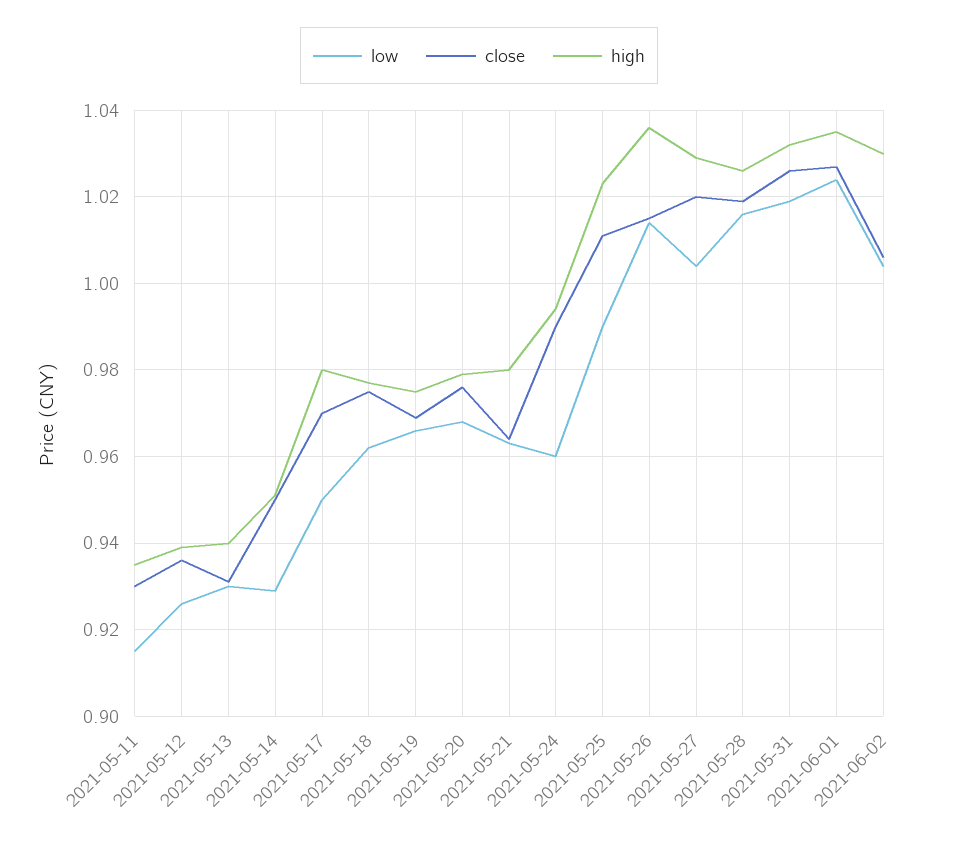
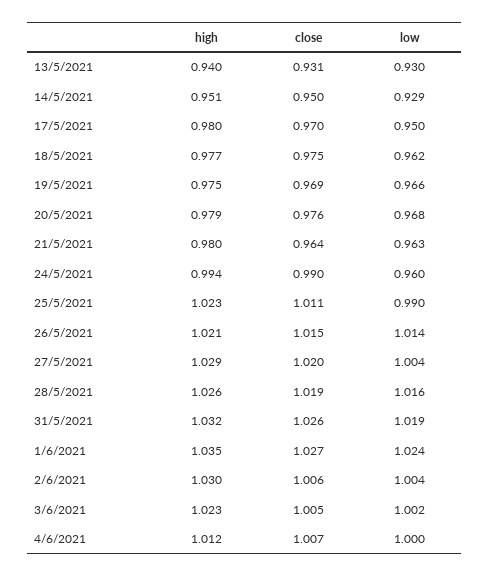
low, 2021-05-11: 0.915 -> none
close, 2021-05-11: 0.93 -> none
high, 2021-05-11: 0.935 -> none
low, 2021-05-12: 0.925 -> none
close, 2021-05-12: 0.935 -> none
high, 2021-05-12: 0.94 -> none
high, 2021-05-26: 1.035 -> 1.021
high, 3/6/2021: none -> 1.023
close, 3/6/2021: none -> 1.005
low, 3/6/2021: none -> 1.002
high, 4/6/2021: none -> 1.012
close, 4/6/2021: none -> 1.007
low, 4/6/2021: none -> 1

